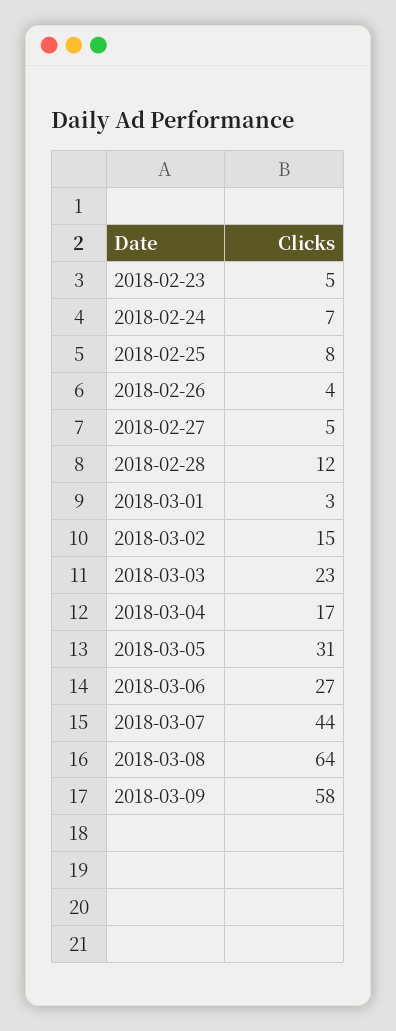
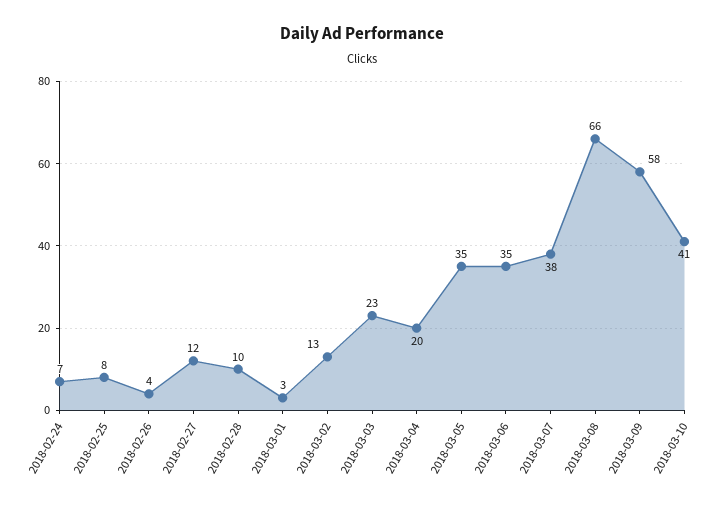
2018-02-23: 5 -> none
2018-02-27: 5 -> 12
2018-02-28: 12 -> 10
2018-03-02: 15 -> 13
2018-03-04: 17 -> 20
2018-03-05: 31 -> 35
2018-03-06: 27 -> 35
2018-03-07: 44 -> 38
2018-03-08: 64 -> 66
2018-03-10: none -> 41

